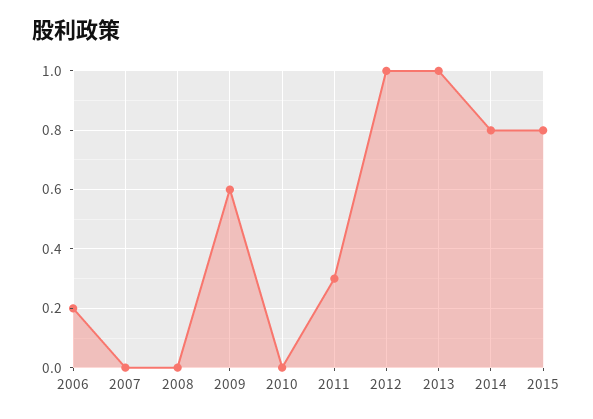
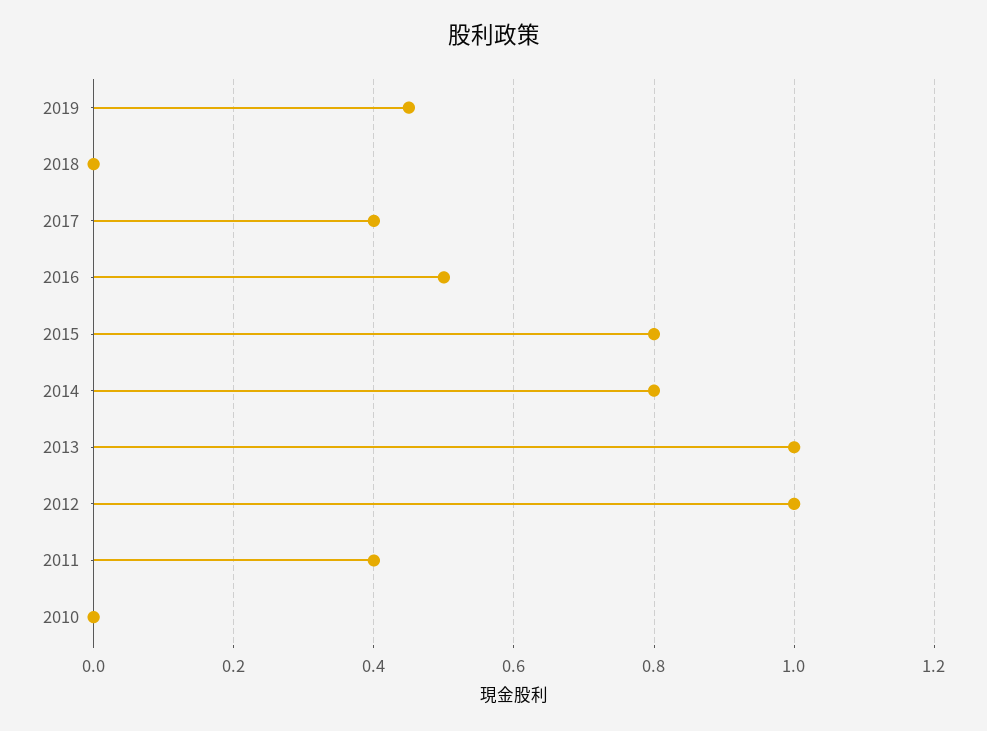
2006: 0.2 -> none
2007: 0 -> none
2008: 0 -> none
2009: 0.6 -> none
2011: 0.3 -> 0.4
2019: none -> 0.45
2018: none -> 0
2017: none -> 0.4
2016: none -> 0.5

